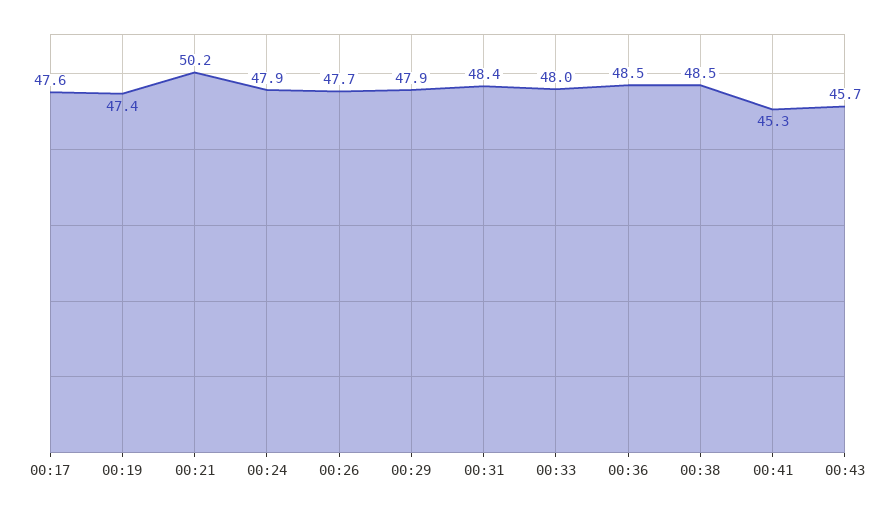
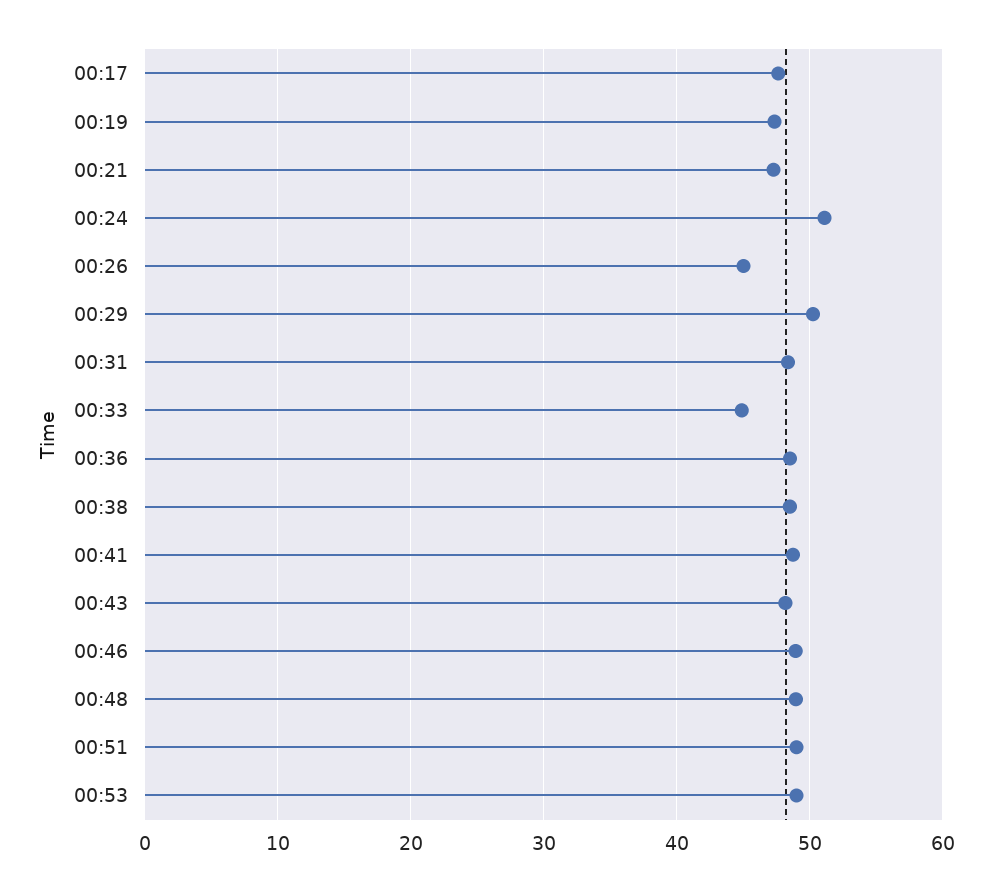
00:21: 50.2 -> 47
00:24: 47.9 -> 51
00:26: 47.7 -> 45
00:29: 47.9 -> 50
00:33: 48 -> 45
00:41: 45.3 -> 49
00:43: 45.7 -> 48
00:46: none -> 49
00:48: none -> 49
00:51: none -> 49
00:53: none -> 49

